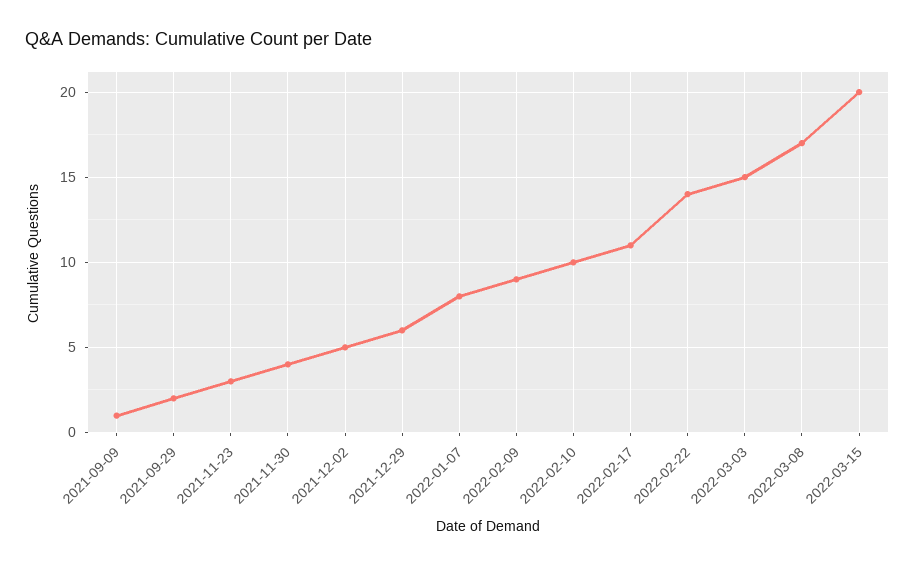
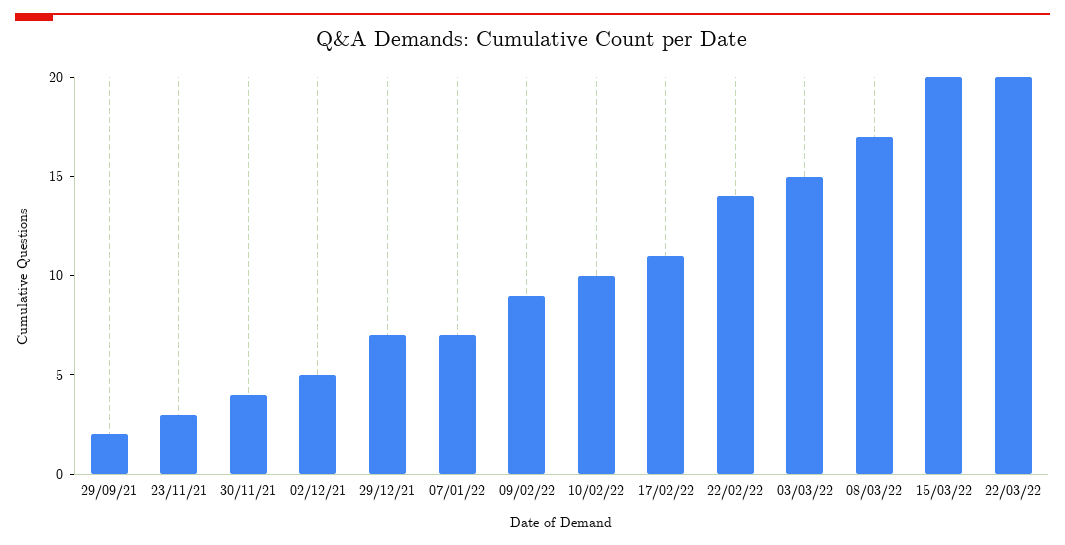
2021-09-09: 1 -> none
2021-12-29: 6 -> 7
2022-01-07: 8 -> 7
22/03/22: none -> 20

